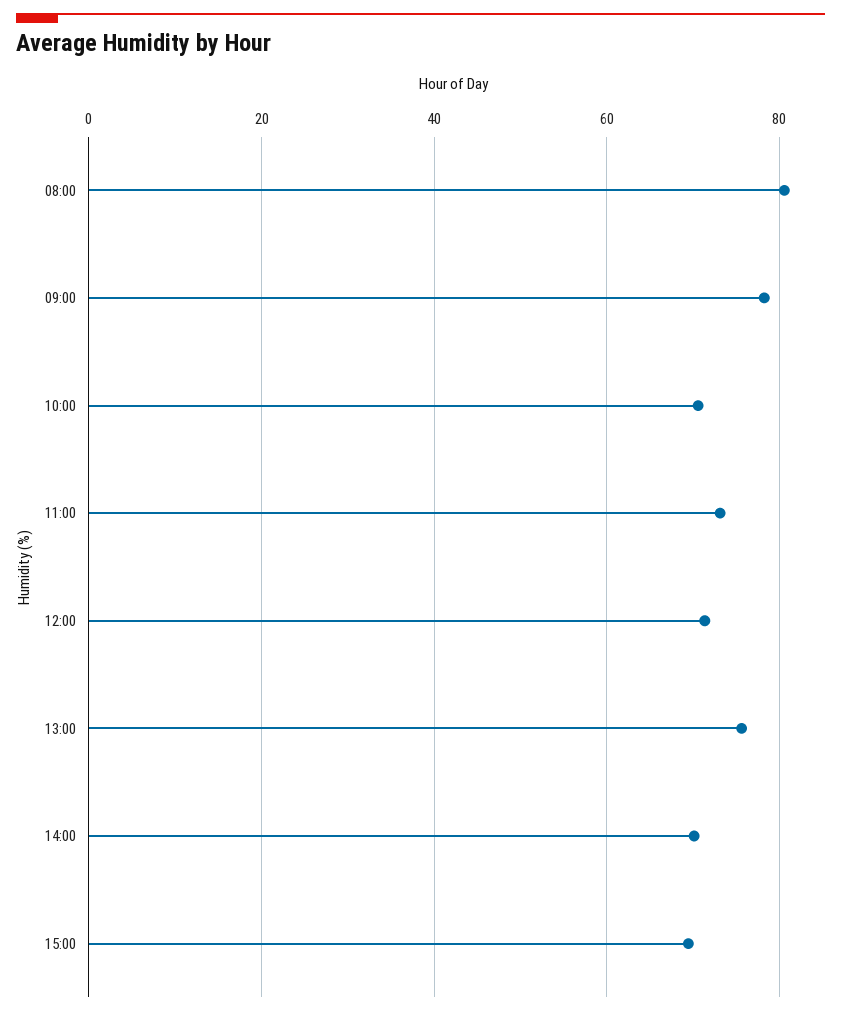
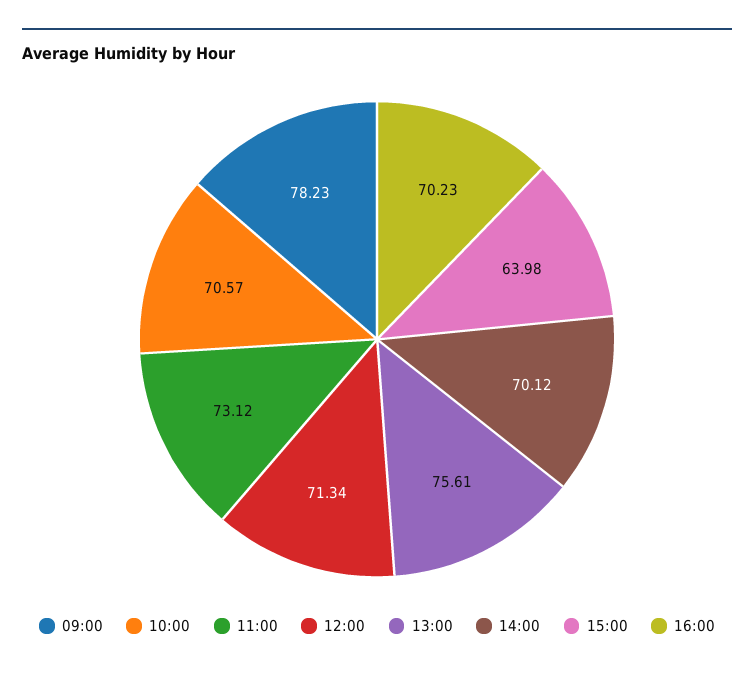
08:00: 80 -> none
15:00: 70 -> 63.98
16:00: none -> 70.23

